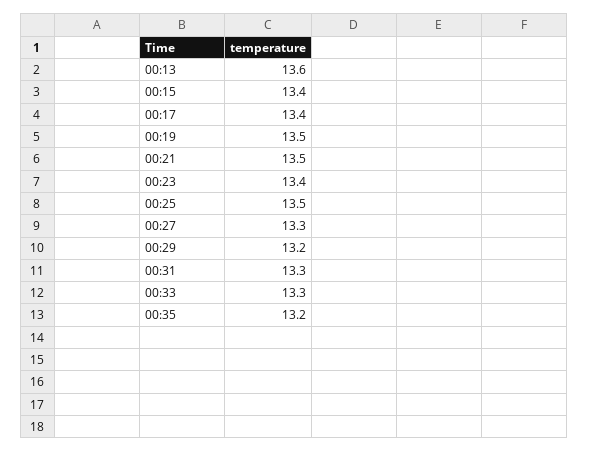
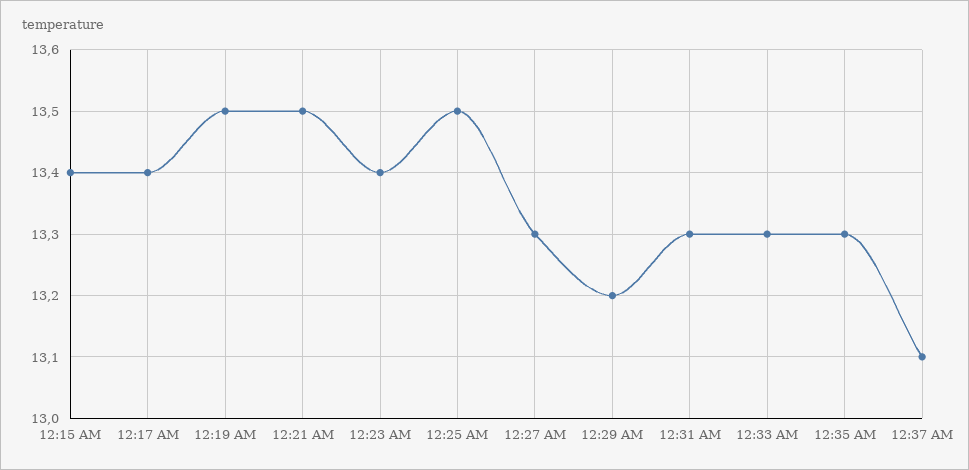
00:13: 13.6 -> none
00:35: 13.2 -> 13.3
12:37 AM: none -> 13.1

